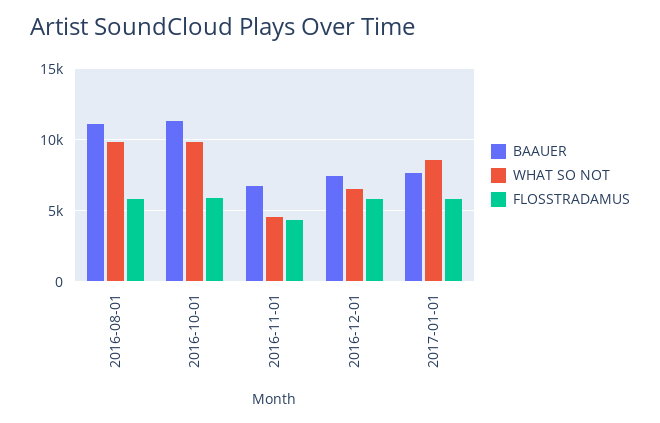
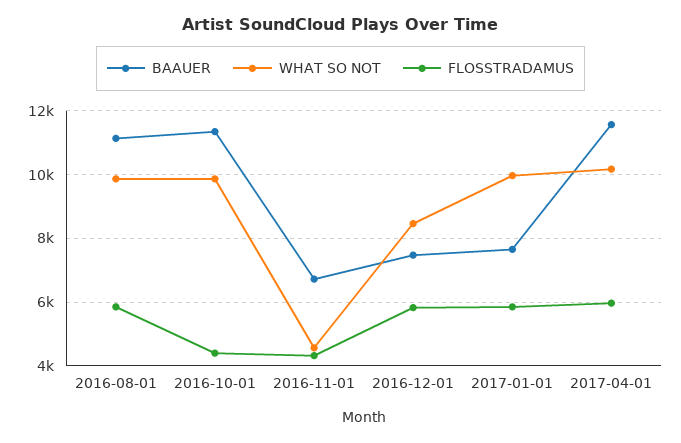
FLOSSTRADAMUS, 2016-10-01: 6000 -> 4400
WHAT SO NOT, 2016-12-01: 6500 -> 8400
WHAT SO NOT, 2017-01-01: 8500 -> 10000
BAAUER, 2017-04-01: none -> 11600
WHAT SO NOT, 2017-04-01: none -> 10200
FLOSSTRADAMUS, 2017-04-01: none -> 6000

